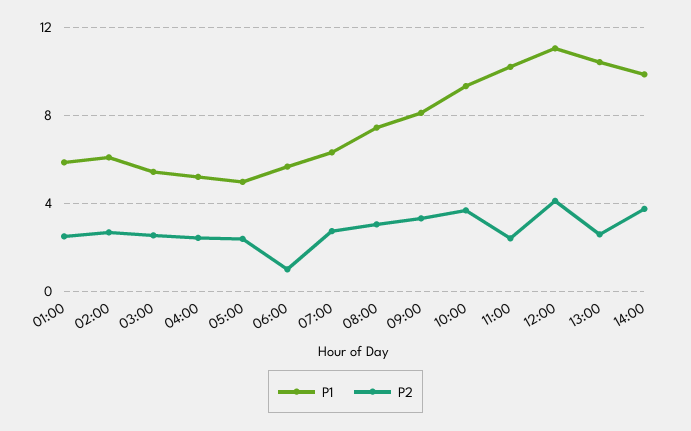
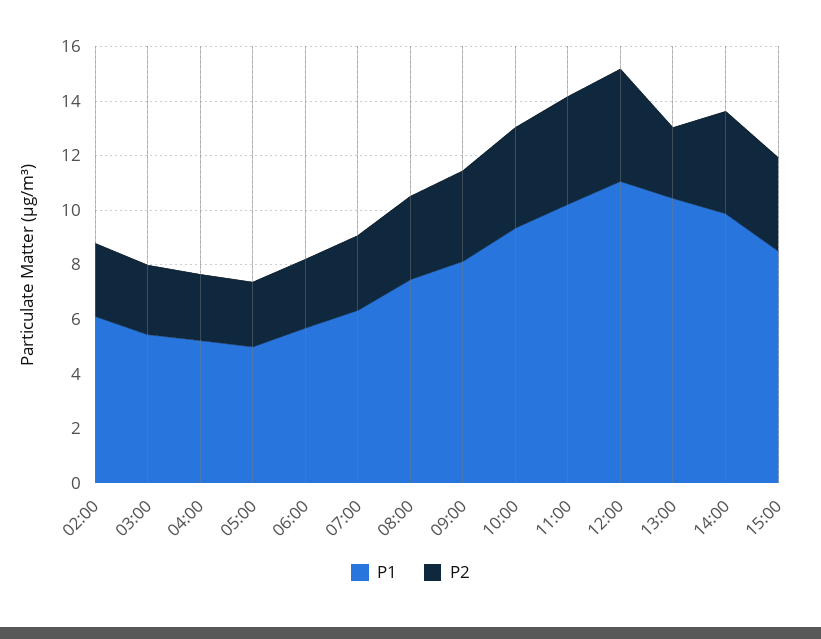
P1, 01:00: 6 -> none
P2, 01:00: 2.5 -> none
P2, 06:00: 1 -> 2.5
P2, 11:00: 2.5 -> 4
P1, 15:00: none -> 8.5
P2, 15:00: none -> 3.5

